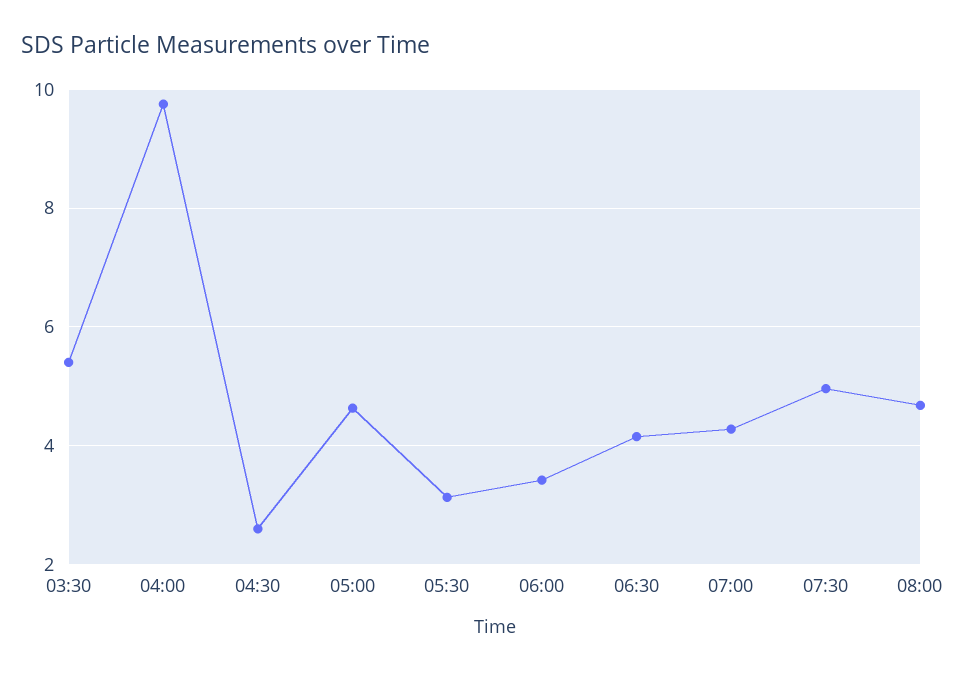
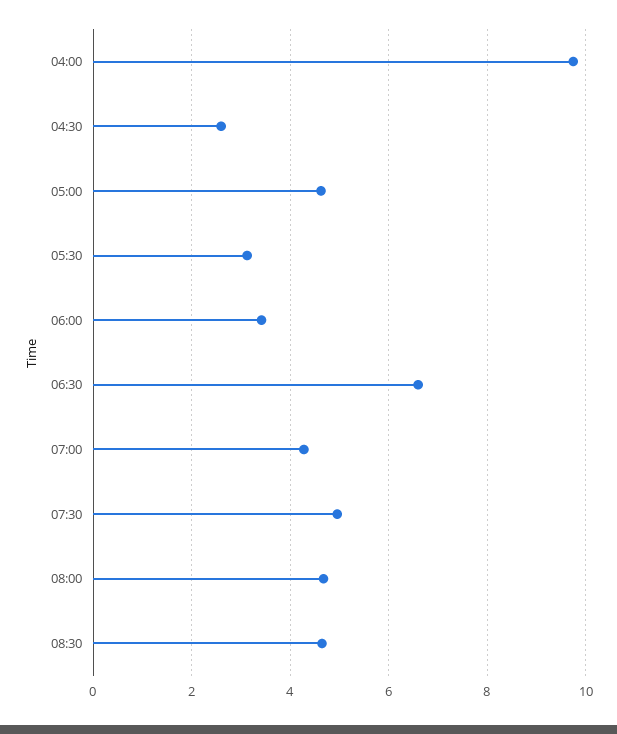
03:30: 5.4 -> none
06:30: 4.2 -> 6.6
08:30: none -> 4.6

